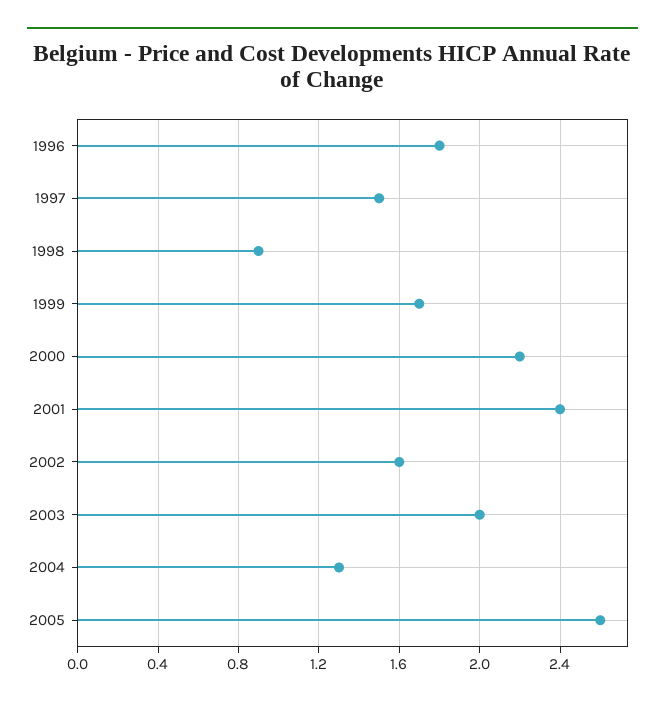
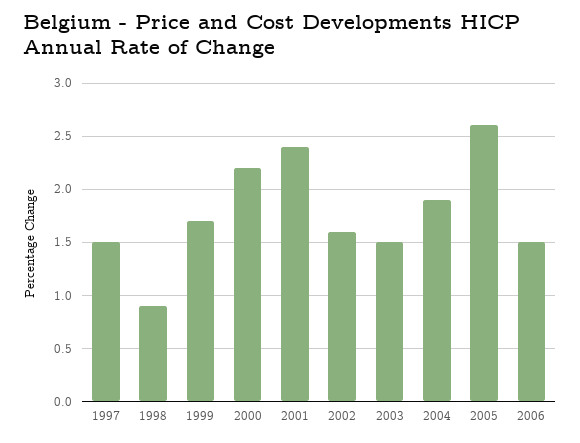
1996: 1.8 -> none
2003: 2 -> 1.5
2004: 1.3 -> 1.9
2006: none -> 1.5

